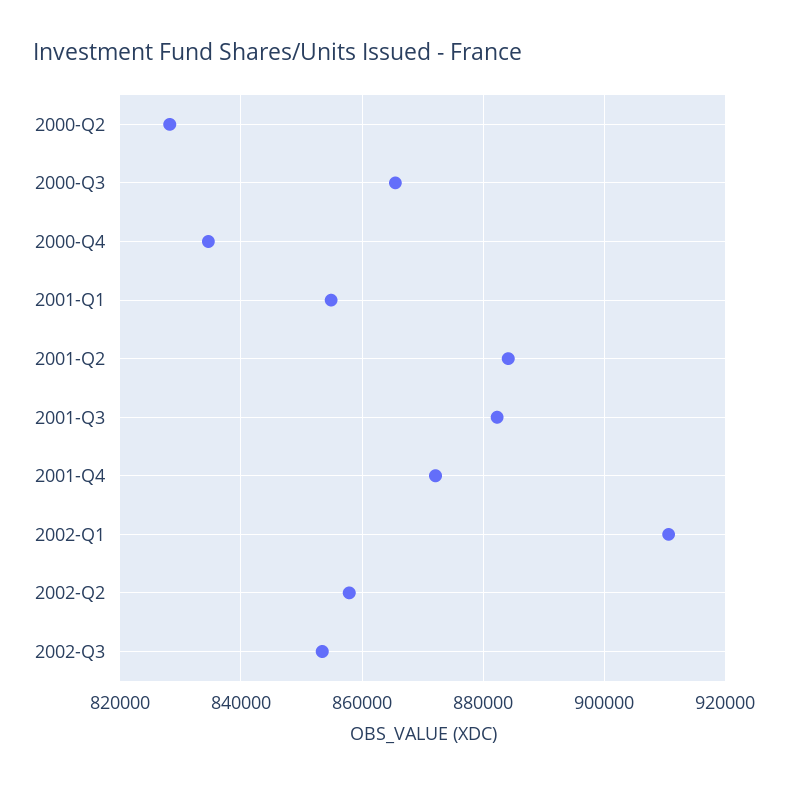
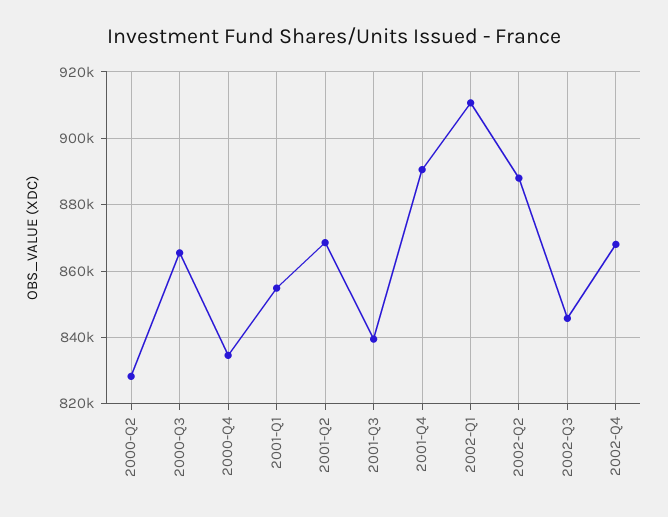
2001-Q2: 884000 -> 868000
2001-Q3: 882000 -> 840000
2001-Q4: 872000 -> 890000
2002-Q2: 858000 -> 888000
2002-Q3: 854000 -> 846000
2002-Q4: none -> 868000

